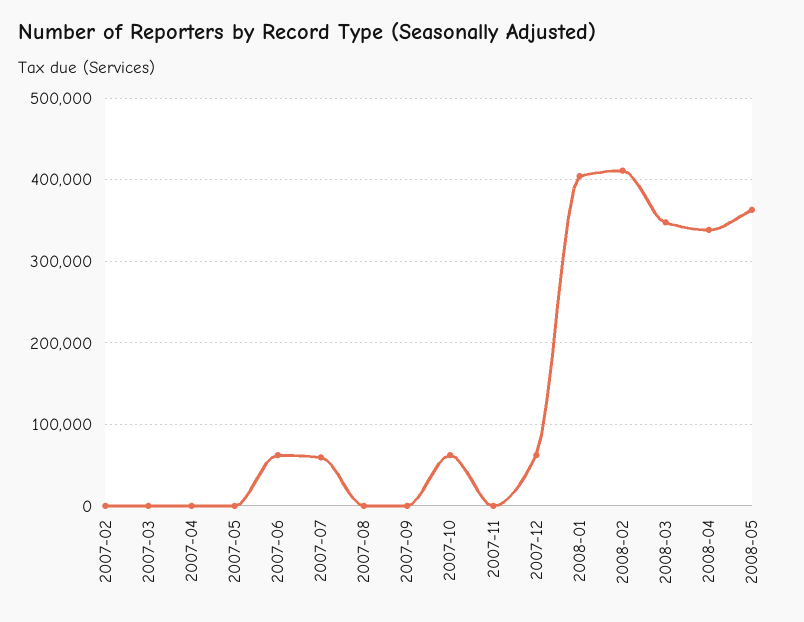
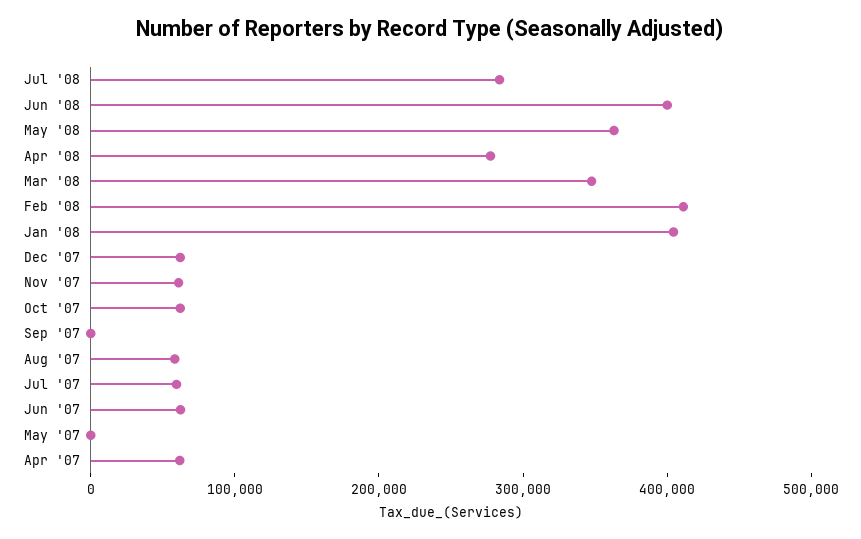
2007-02: 0 -> none
2007-03: 0 -> none
2007-04: 0 -> 60000
2007-08: 0 -> 60000
2007-11: 0 -> 60000
2008-04: 340000 -> 280000
Jul '08: none -> 280000
Jun '08: none -> 400000

